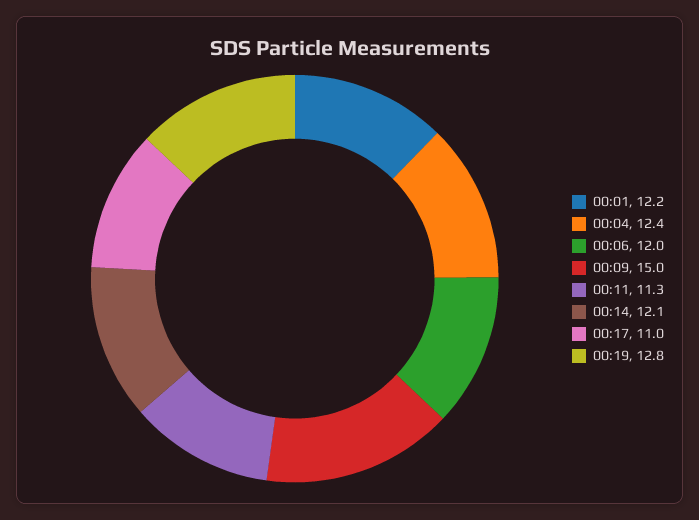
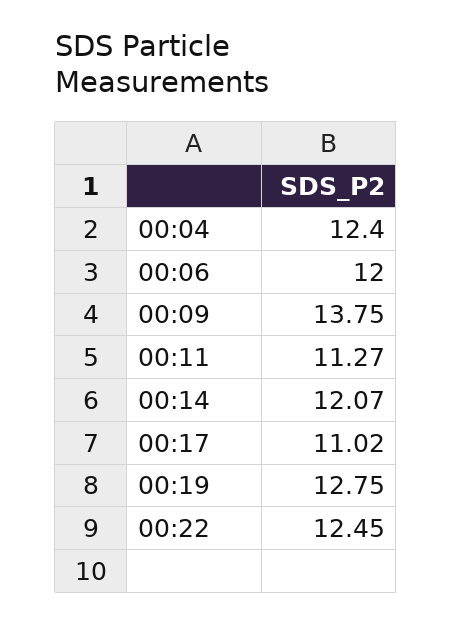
00:01: 12.2 -> none
00:09: 15 -> 13.75
00:22: none -> 12.45

